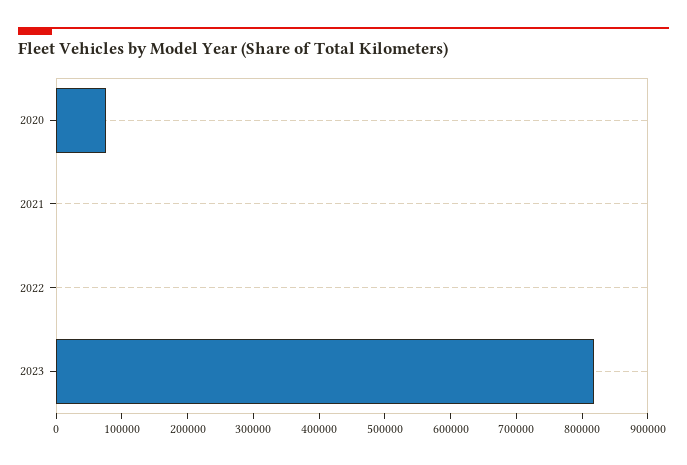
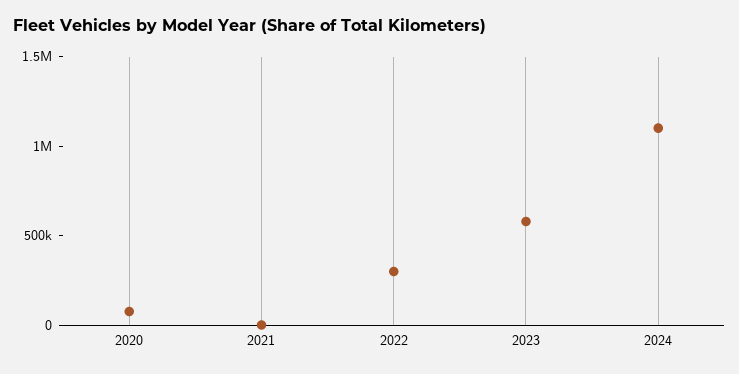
2022: 0 -> 300000
2023: 820000 -> 600000
2024: none -> 1100000

